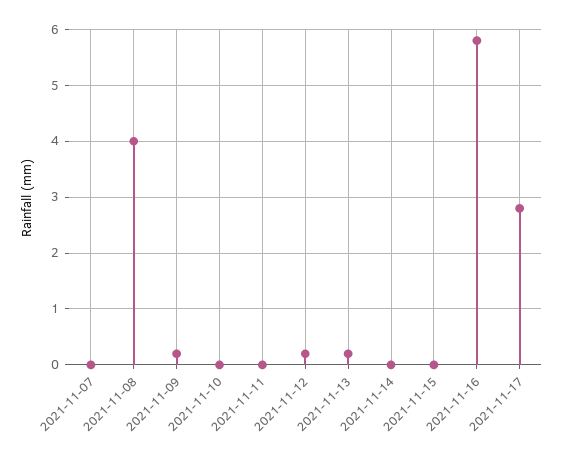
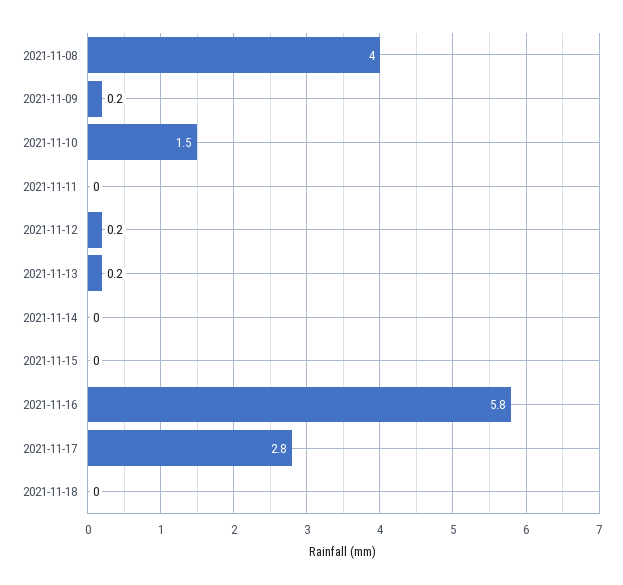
2021-11-07: 0 -> none
2021-11-10: 0 -> 1.5
2021-11-18: none -> 0

